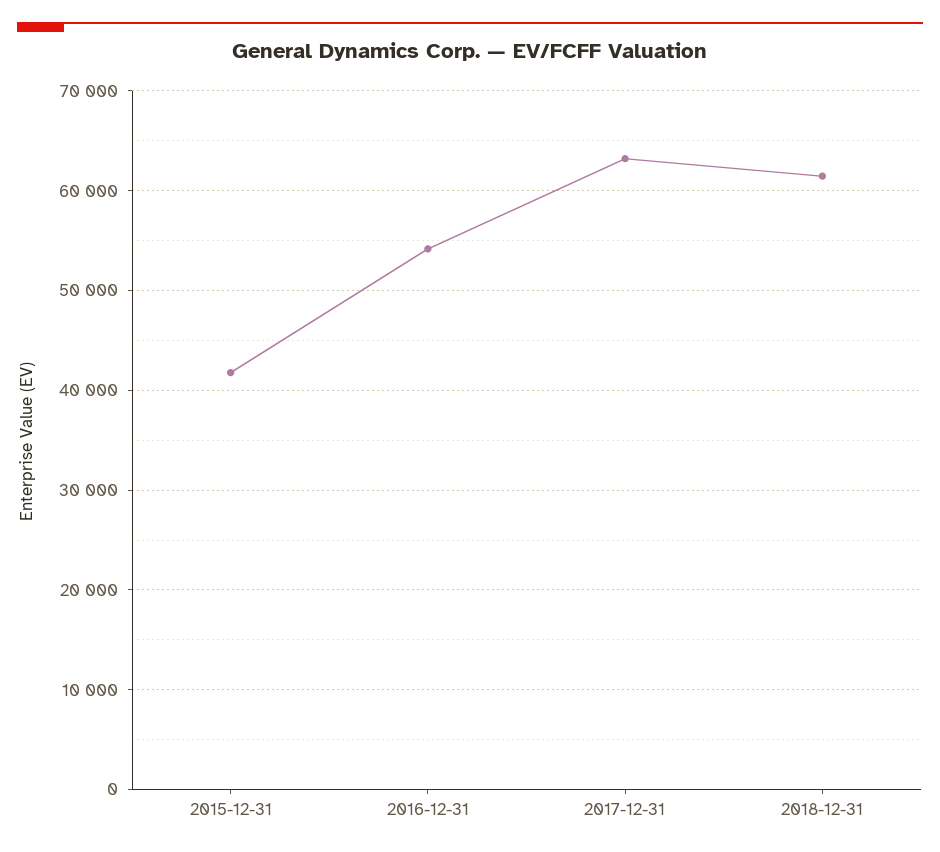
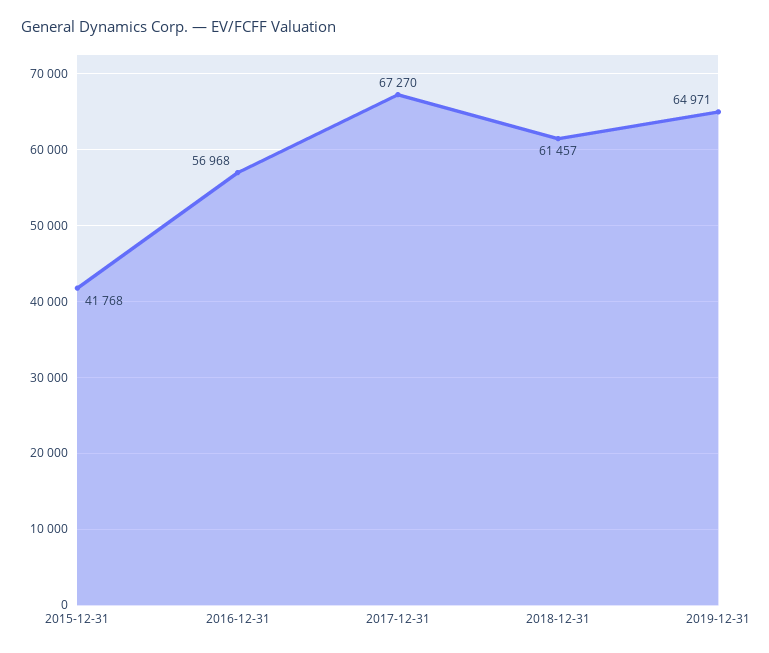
2016-12-31: 54000 -> 56968
2017-12-31: 63000 -> 67270
2019-12-31: none -> 64971

